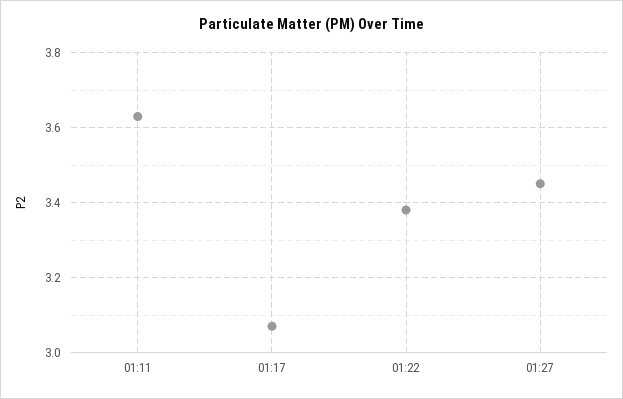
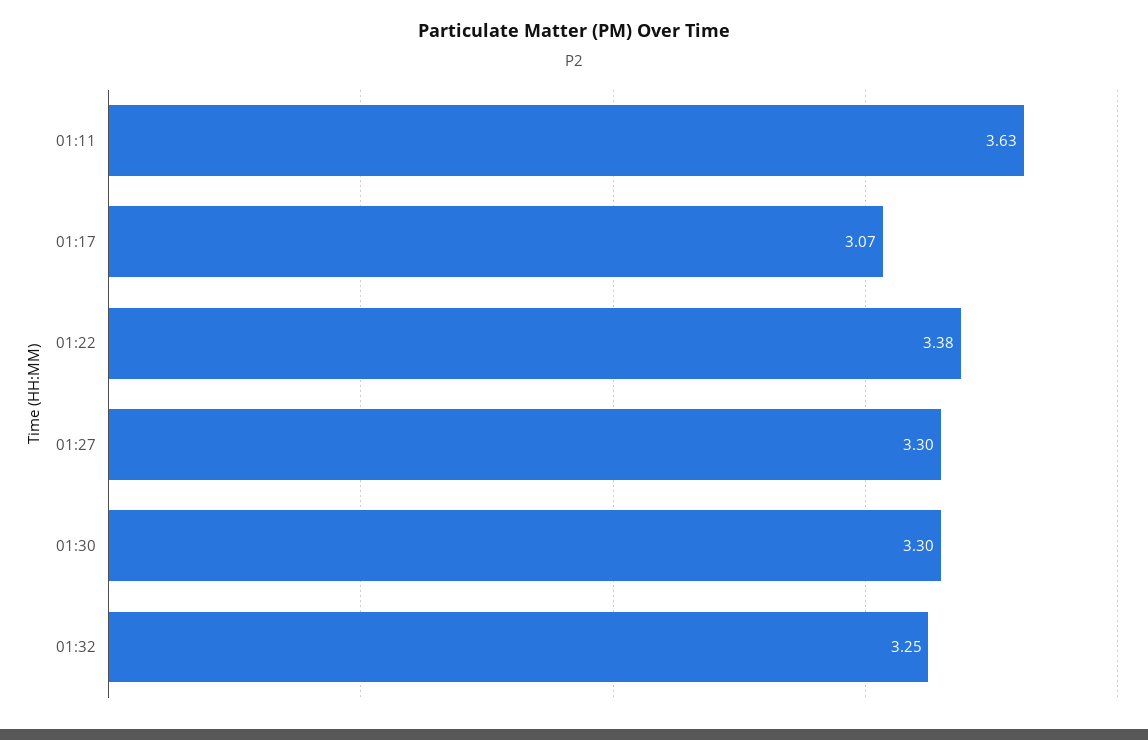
01:27: 3.45 -> 3.3
01:30: none -> 3.3
01:32: none -> 3.25

